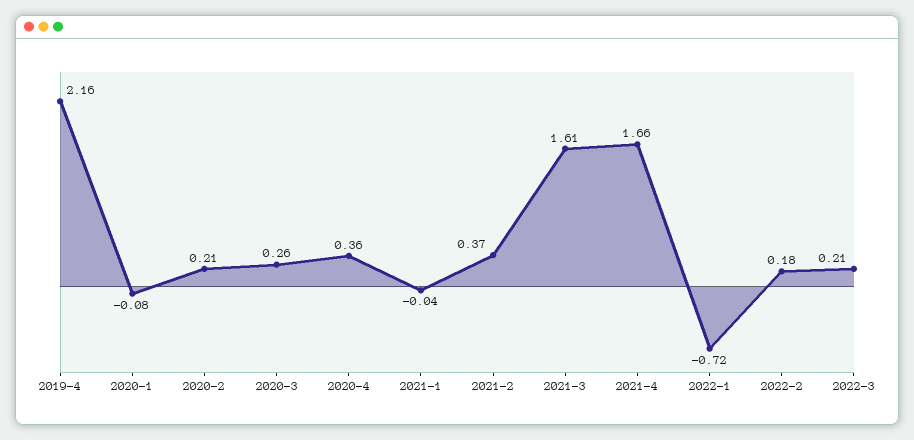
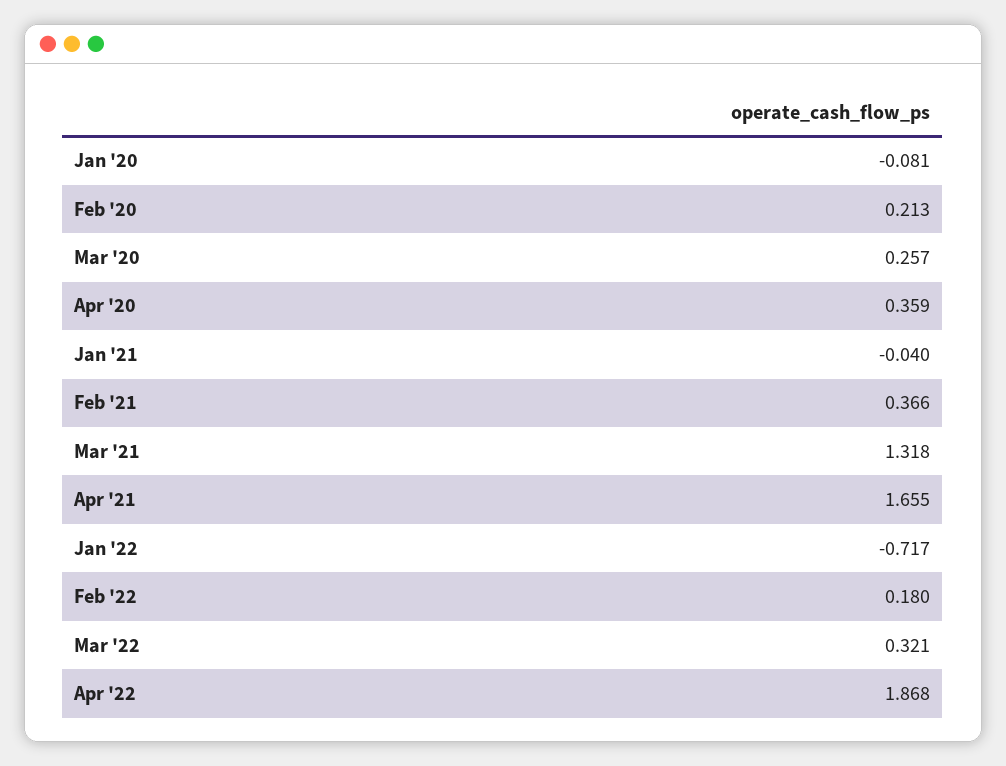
2019-4: 2.16 -> none
2021-3: 1.61 -> 1.318
2022-3: 0.21 -> 0.321
Apr '22: none -> 1.868

